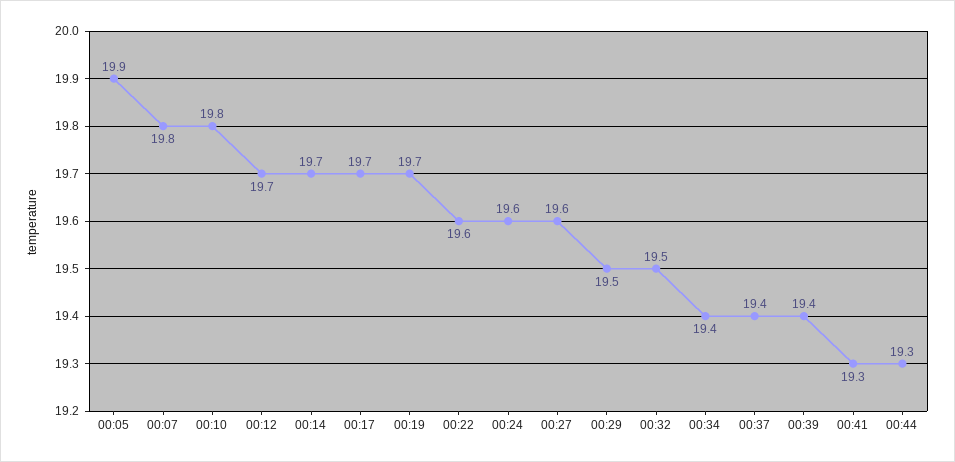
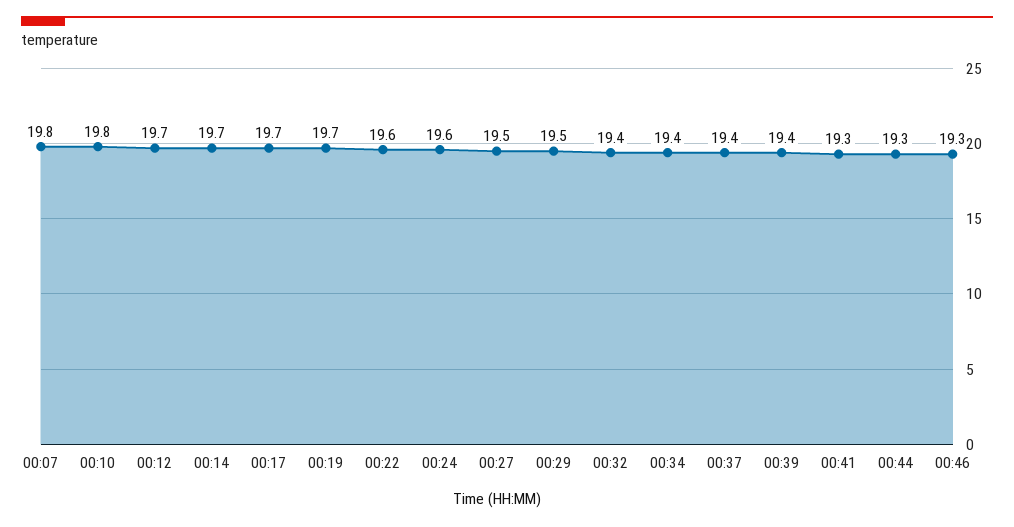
00:05: 19.9 -> none
00:27: 19.6 -> 19.5
00:32: 19.5 -> 19.4
00:46: none -> 19.3

